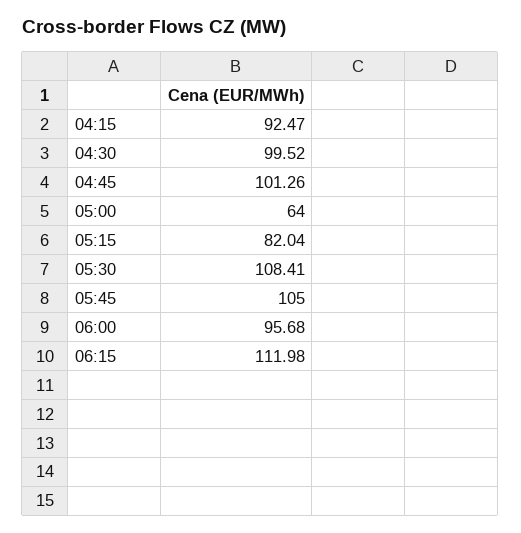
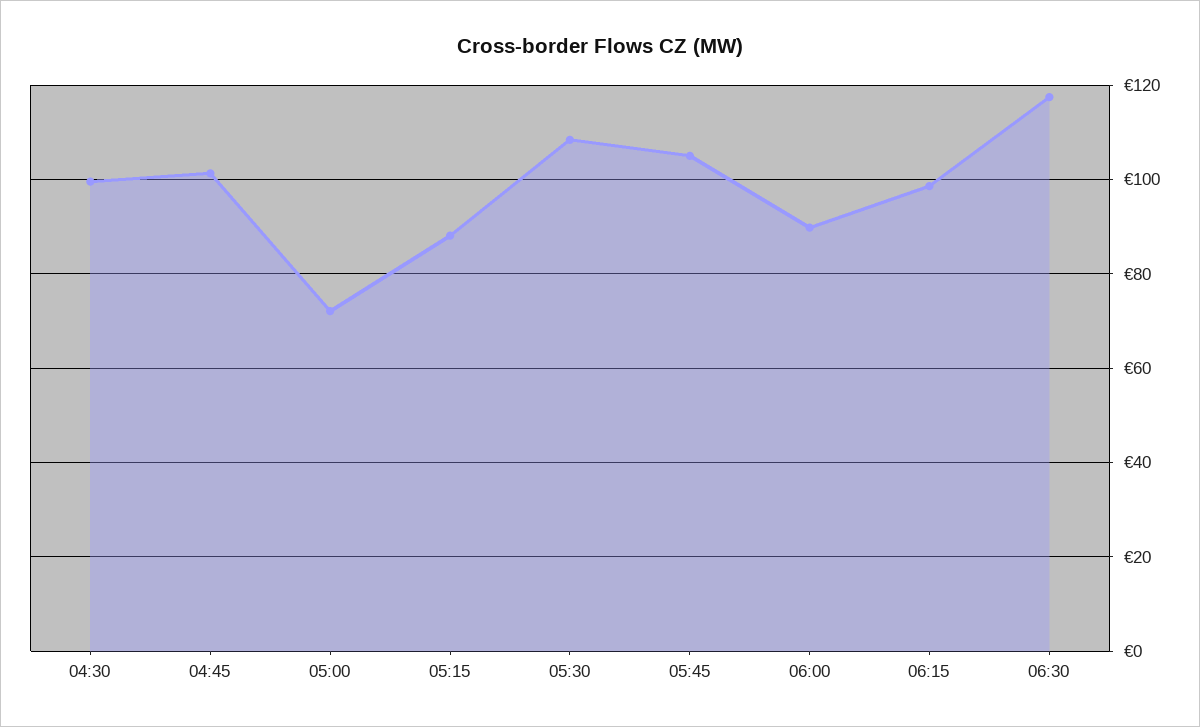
04:15: 92.47 -> none
05:00: 64 -> 72
05:15: 82.04 -> 88
06:00: 95.68 -> 90
06:15: 111.98 -> 98
06:30: none -> 118

